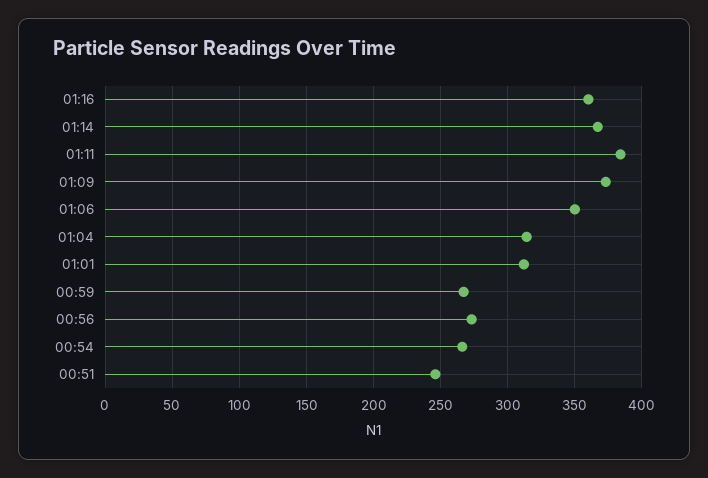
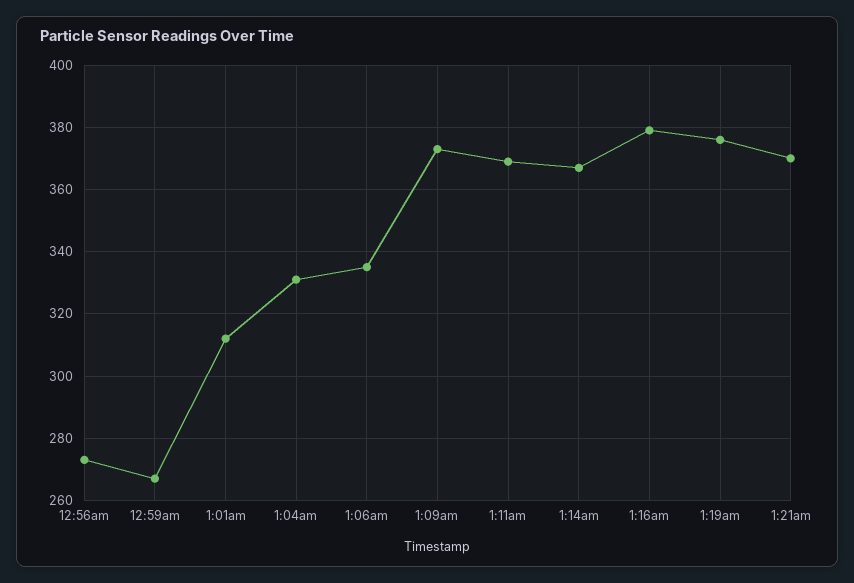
01:16: 360 -> 380
01:11: 385 -> 370
01:06: 350 -> 335
01:04: 315 -> 330
00:54: 265 -> none
00:51: 245 -> none
1:19am: none -> 375
1:21am: none -> 370

